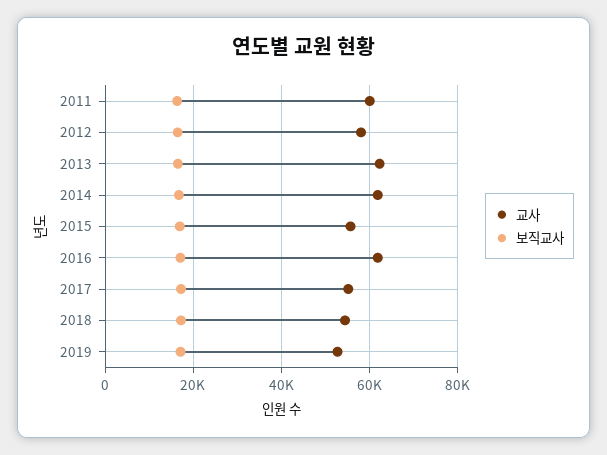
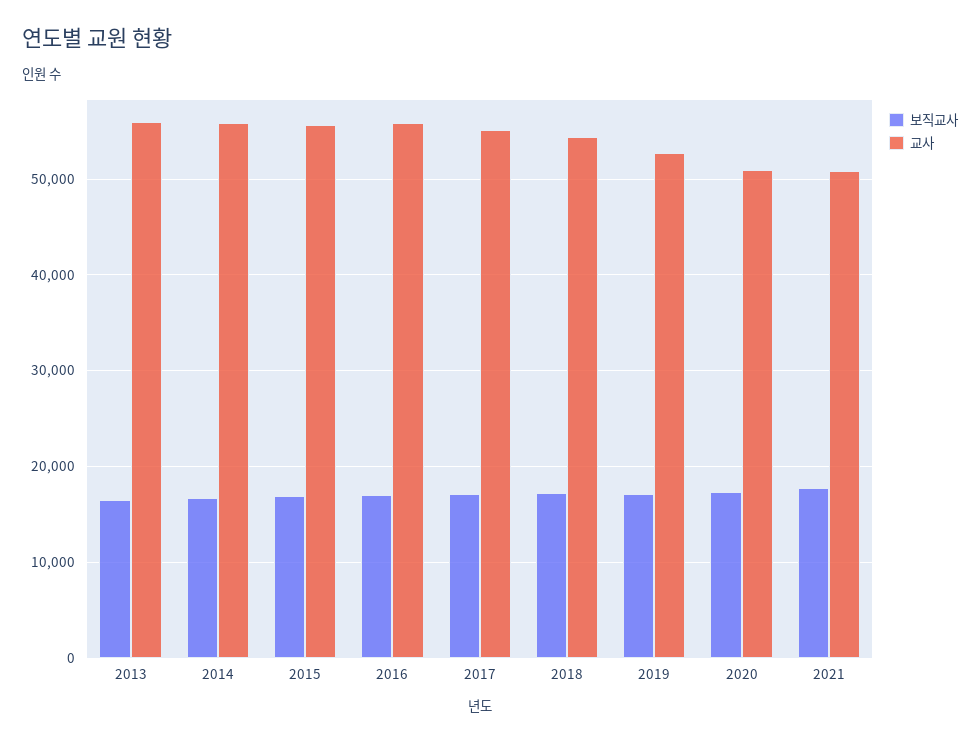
교사, 2011: 60000 -> none
보직교사, 2011: 16000 -> none
교사, 2012: 58000 -> none
보직교사, 2012: 16000 -> none
교사, 2013: 62000 -> 56000
교사, 2014: 62000 -> 56000
교사, 2016: 62000 -> 56000
보직교사, 2020: none -> 17000
교사, 2020: none -> 51000
보직교사, 2021: none -> 18000
교사, 2021: none -> 51000

